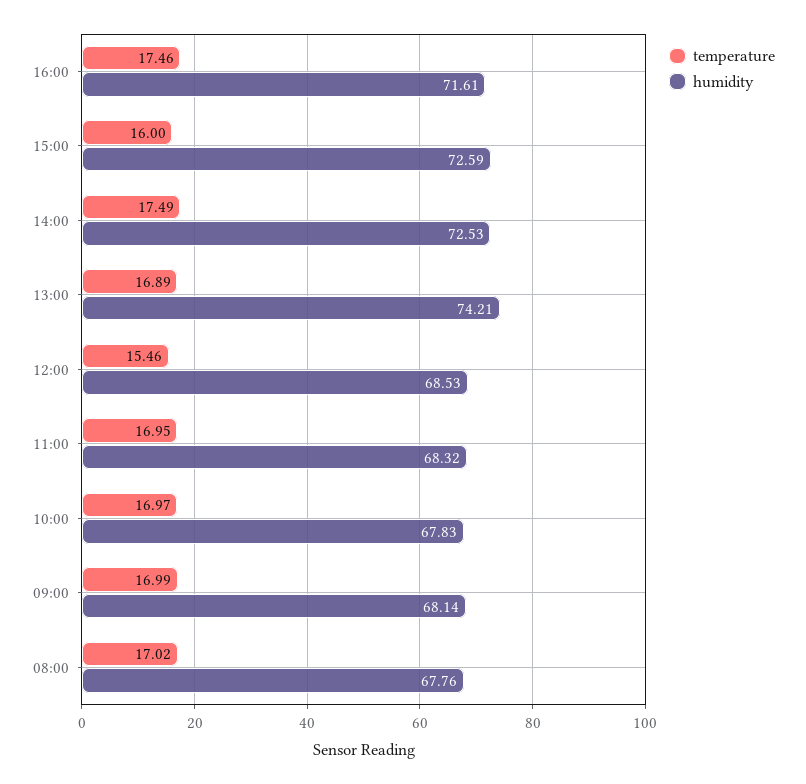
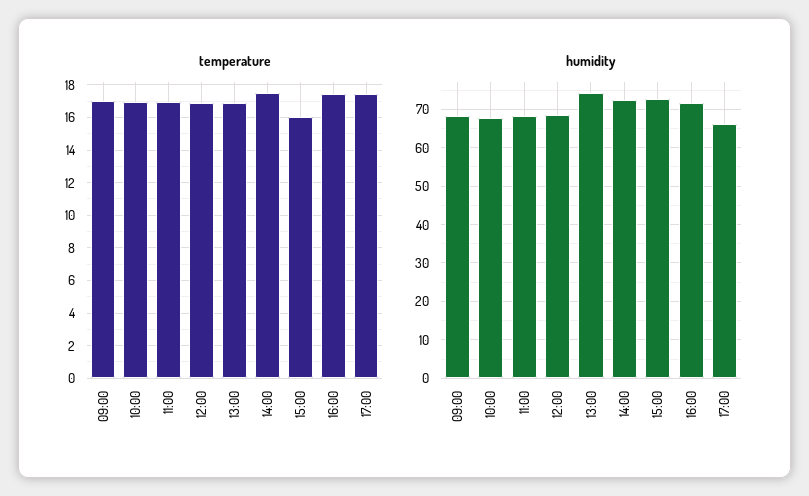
temperature, 12:00: 15.46 -> 17
temperature, 08:00: 17.02 -> none
humidity, 08:00: 67.76 -> none
temperature, 17:00: none -> 17.5
humidity, 17:00: none -> 66

